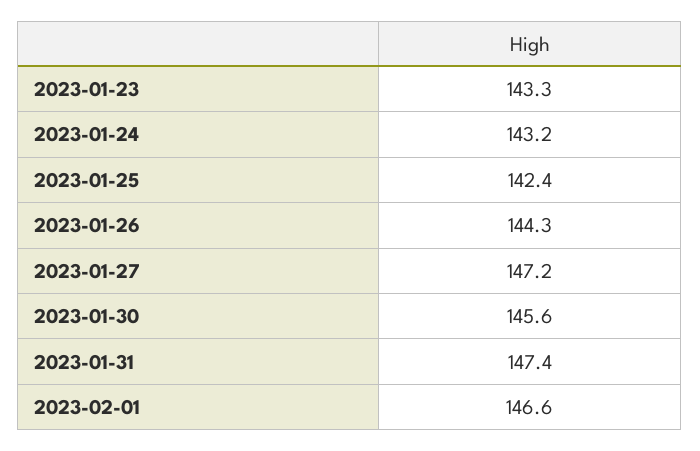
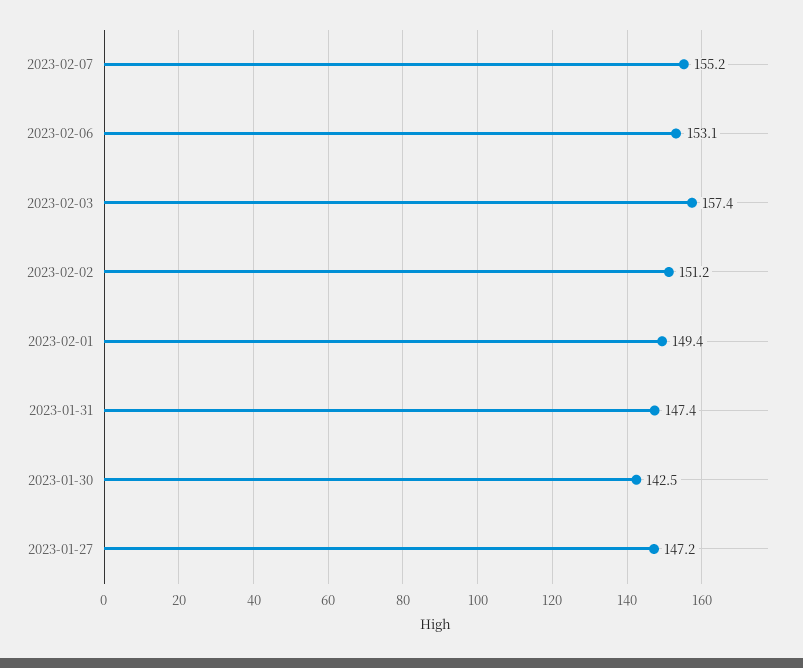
2023-01-23: 143.3 -> none
2023-01-24: 143.2 -> none
2023-01-25: 142.4 -> none
2023-01-26: 144.3 -> none
2023-01-30: 145.6 -> 142.5
2023-02-01: 146.6 -> 149.4
2023-02-07: none -> 155.2
2023-02-06: none -> 153.1
2023-02-03: none -> 157.4
2023-02-02: none -> 151.2

